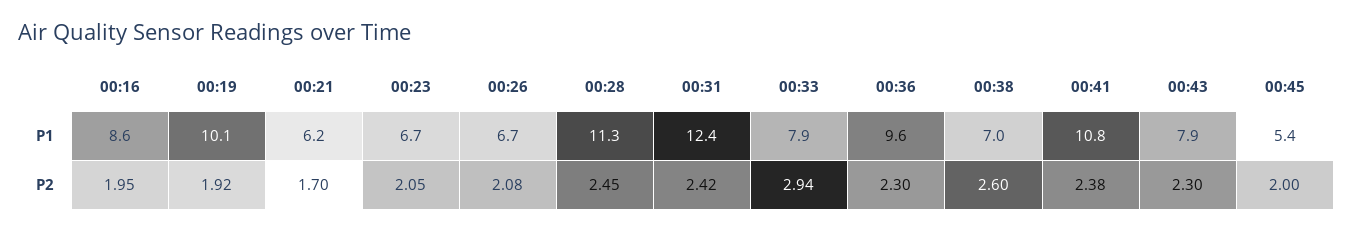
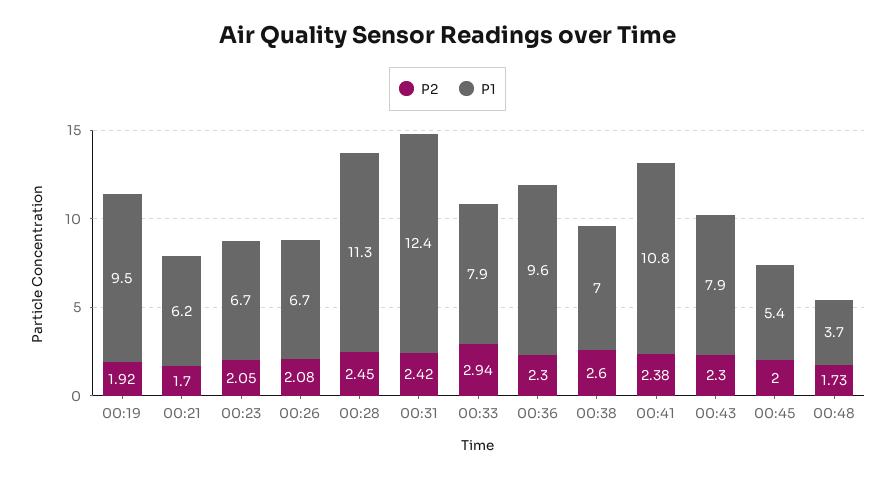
P1, 00:16: 8.6 -> none
P1, 00:19: 10.1 -> 9.5
P2, 00:16: 1.95 -> none
P2, 00:48: none -> 1.73
P1, 00:48: none -> 3.7

